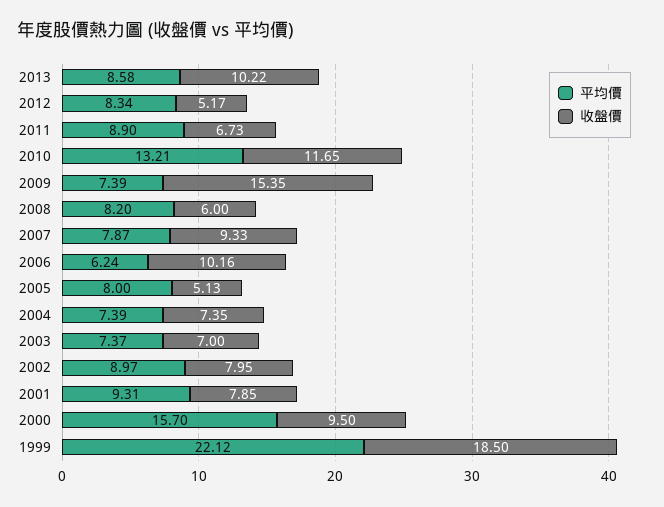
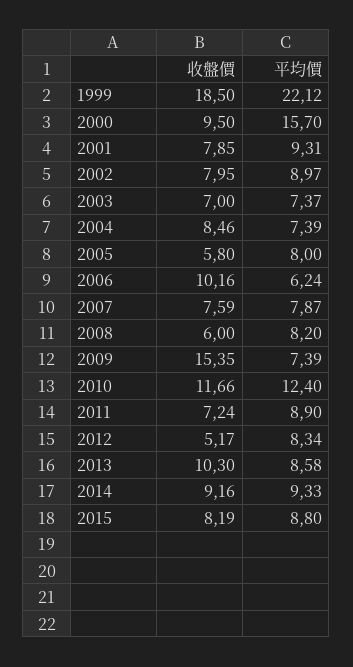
收盤價, 2013: 10.22 -> 10.3
收盤價, 2011: 6.73 -> 7.24
平均價, 2010: 13.21 -> 12.4
收盤價, 2010: 11.65 -> 11.66
收盤價, 2007: 9.33 -> 7.59
收盤價, 2005: 5.13 -> 5.8
收盤價, 2004: 7.35 -> 8.46
收盤價, 2014: none -> 9.16
平均價, 2014: none -> 9.33
收盤價, 2015: none -> 8.19
平均價, 2015: none -> 8.8

